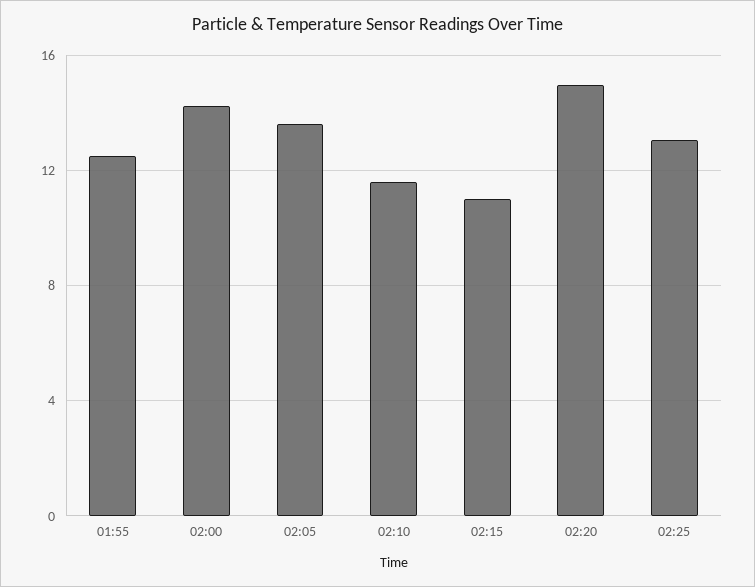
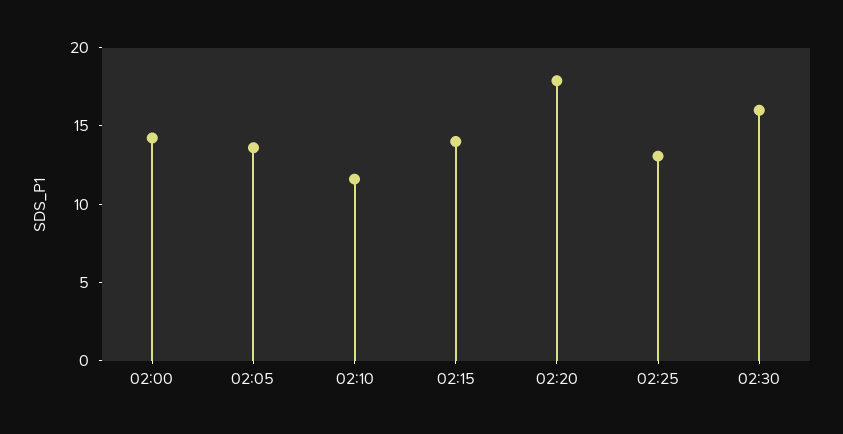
01:55: 12.5 -> none
02:15: 11 -> 14
02:20: 15 -> 18
02:30: none -> 16

